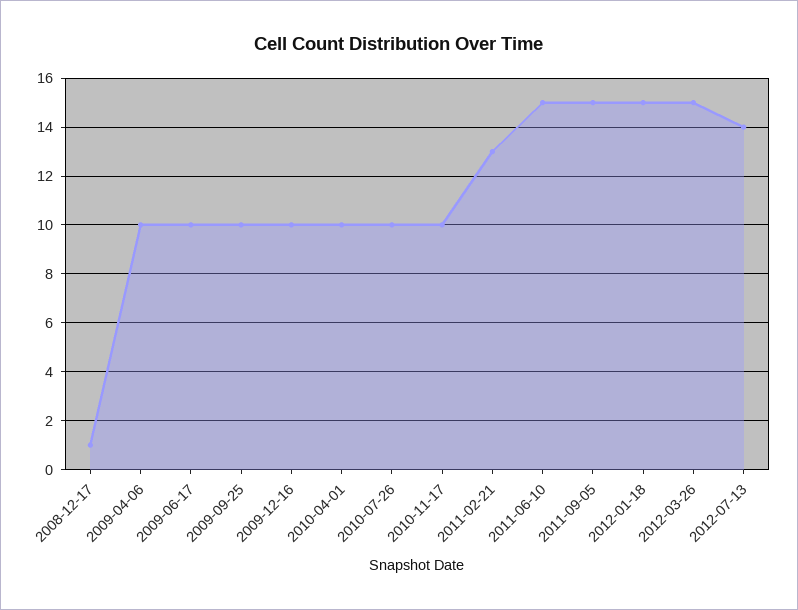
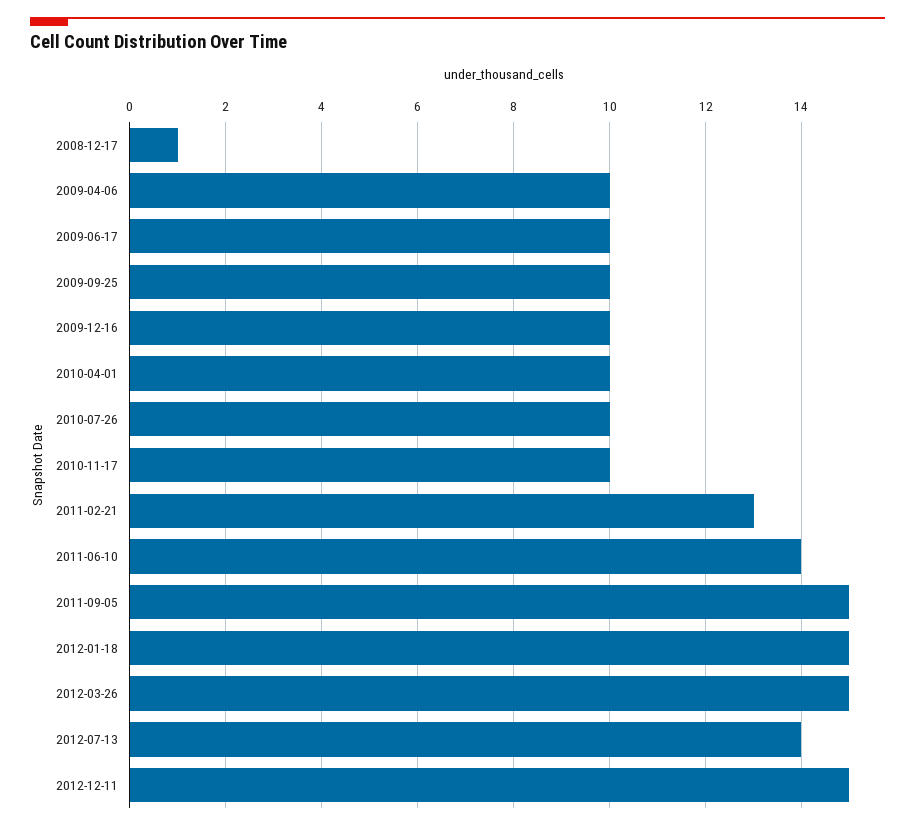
2011-06-10: 15 -> 14
2012-12-11: none -> 15

